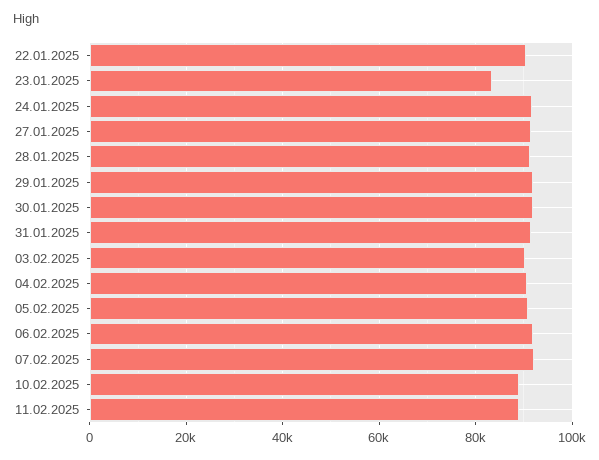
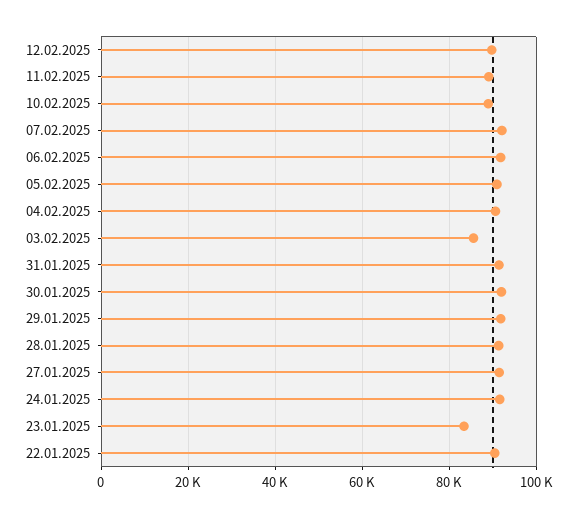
03.02.2025: 90000 -> 86000
12.02.2025: none -> 90000

